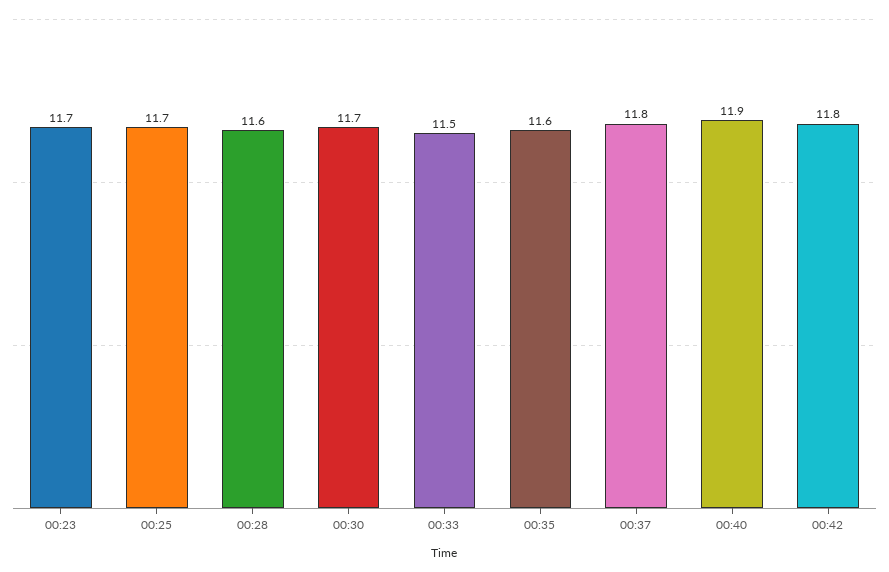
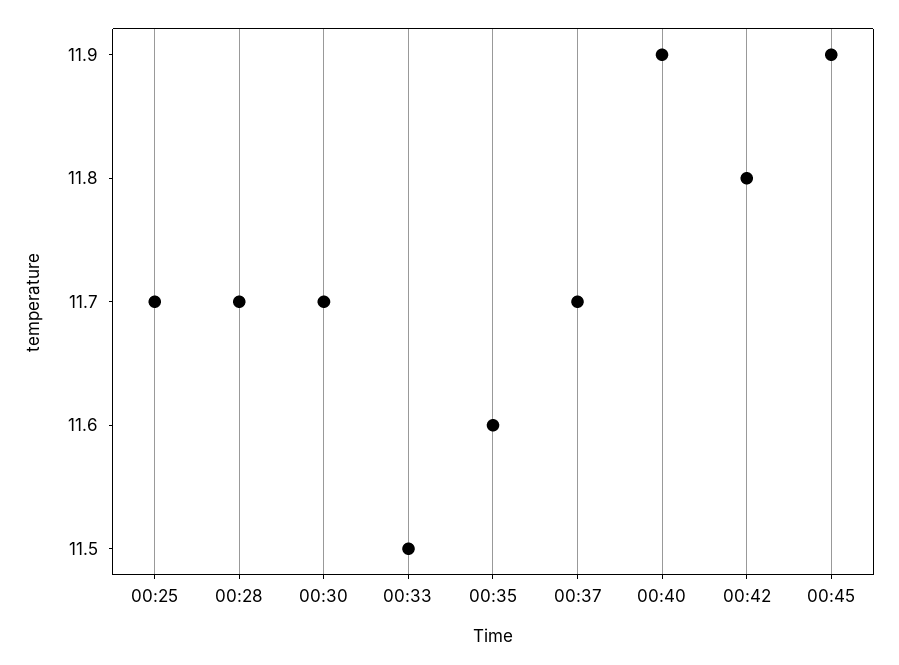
00:23: 11.7 -> none
00:28: 11.6 -> 11.7
00:37: 11.8 -> 11.7
00:45: none -> 11.9

